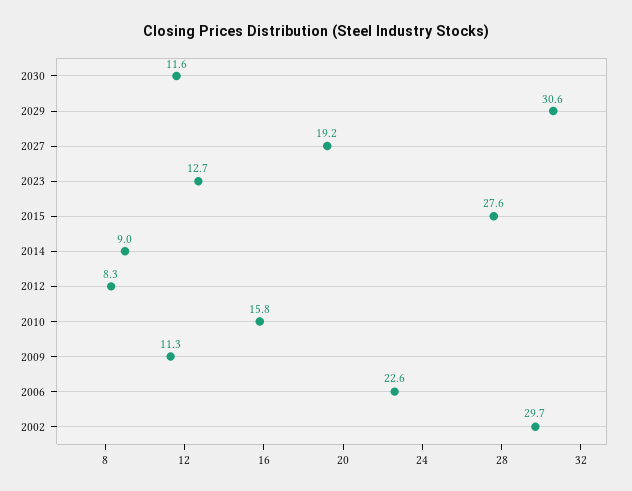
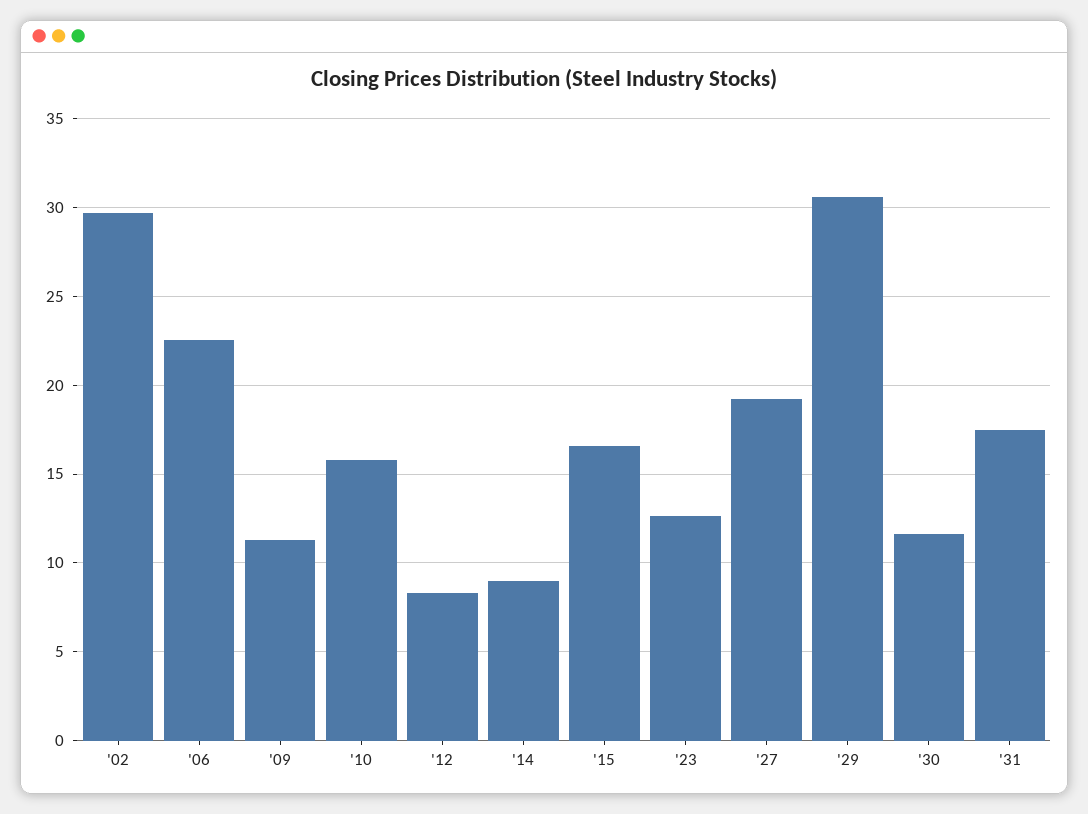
2015: 27.6 -> 16.5
'31: none -> 17.5

